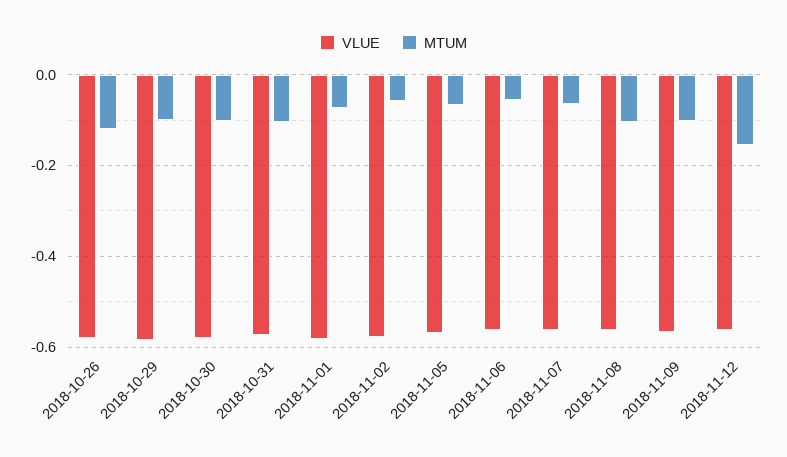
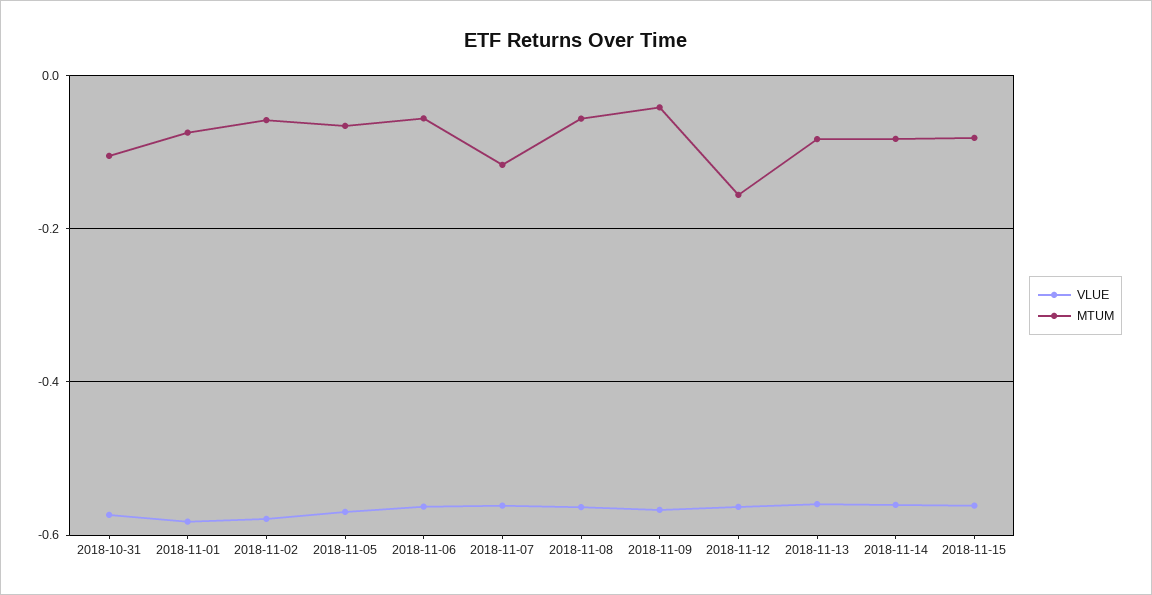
VLUE, 2018-10-26: -0.58 -> none
MTUM, 2018-10-26: -0.12 -> none
VLUE, 2018-10-29: -0.58 -> none
MTUM, 2018-10-29: -0.1 -> none
VLUE, 2018-10-30: -0.58 -> none
MTUM, 2018-10-30: -0.1 -> none
MTUM, 2018-11-07: -0.06 -> -0.12
MTUM, 2018-11-08: -0.1 -> -0.06
MTUM, 2018-11-09: -0.1 -> -0.04
VLUE, 2018-11-13: none -> -0.56
MTUM, 2018-11-13: none -> -0.08
VLUE, 2018-11-14: none -> -0.56
MTUM, 2018-11-14: none -> -0.08
VLUE, 2018-11-15: none -> -0.56
MTUM, 2018-11-15: none -> -0.08

